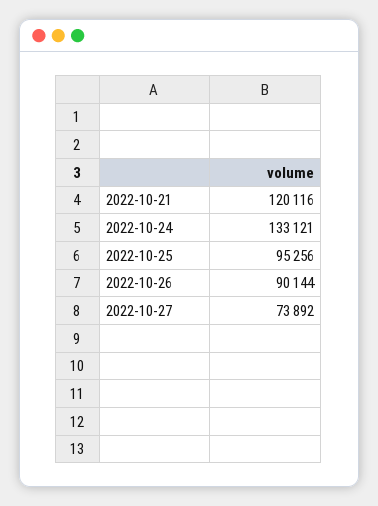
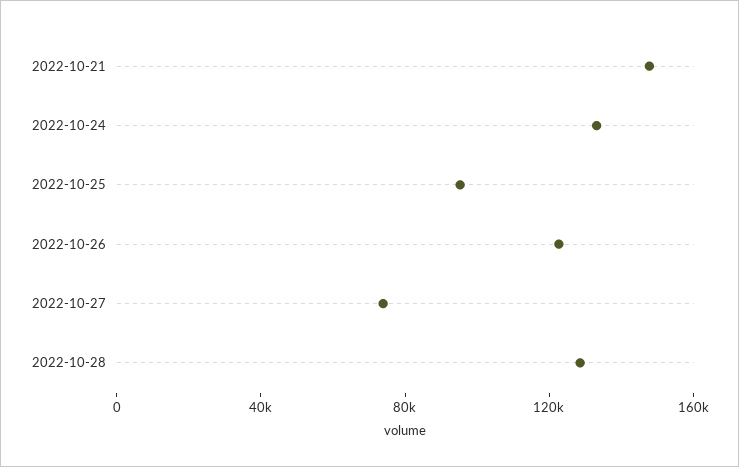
2022-10-21: 120116 -> 150000
2022-10-26: 90144 -> 120000
2022-10-28: none -> 130000

